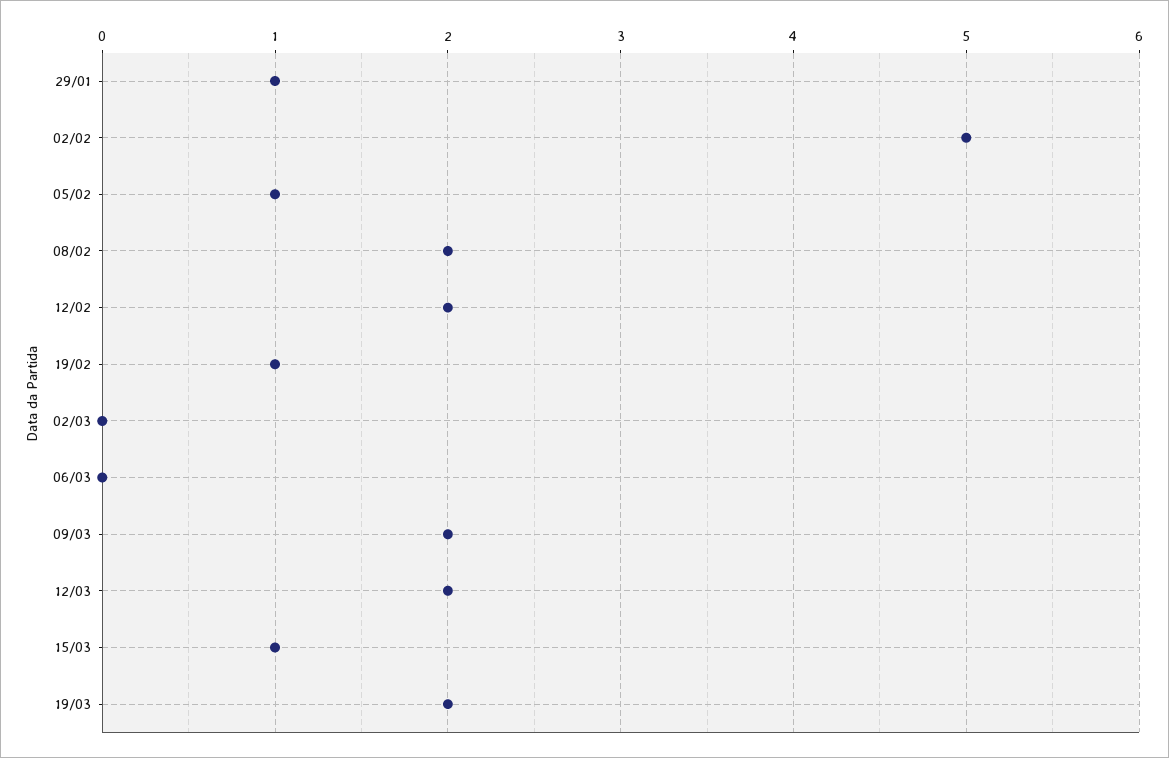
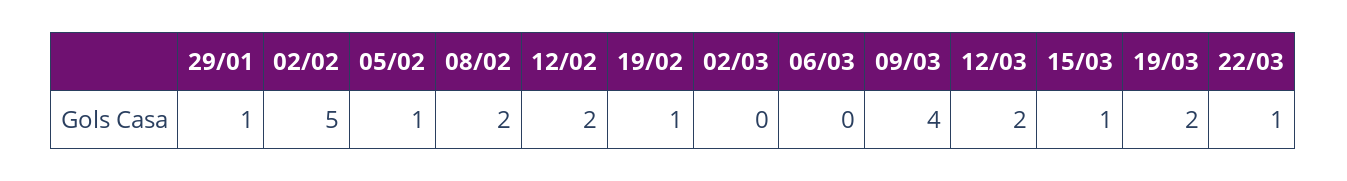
09/03: 2 -> 4
22/03: none -> 1

